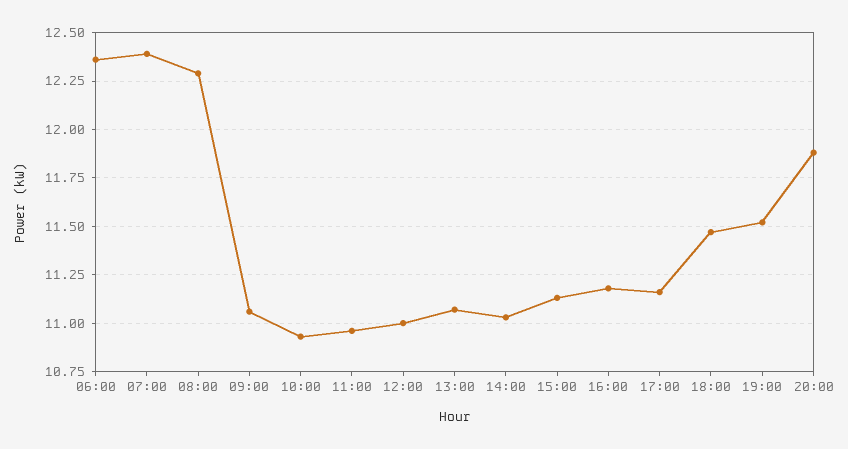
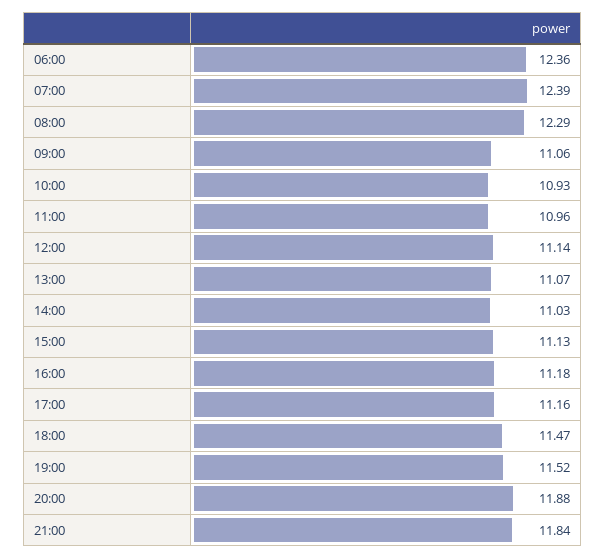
12:00: 11 -> 11.14
21:00: none -> 11.84

